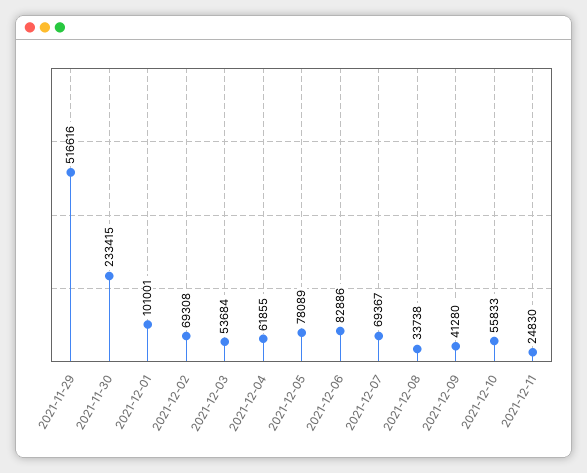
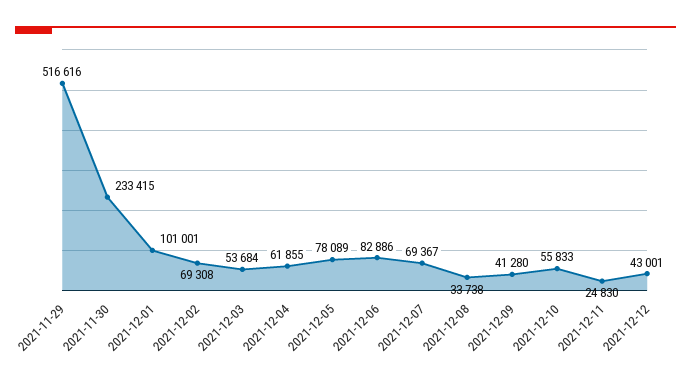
2021-12-12: none -> 43001

